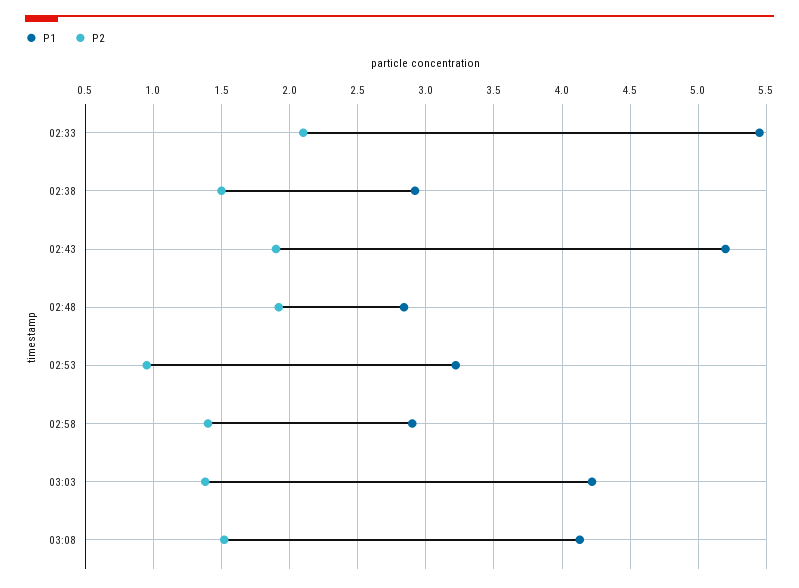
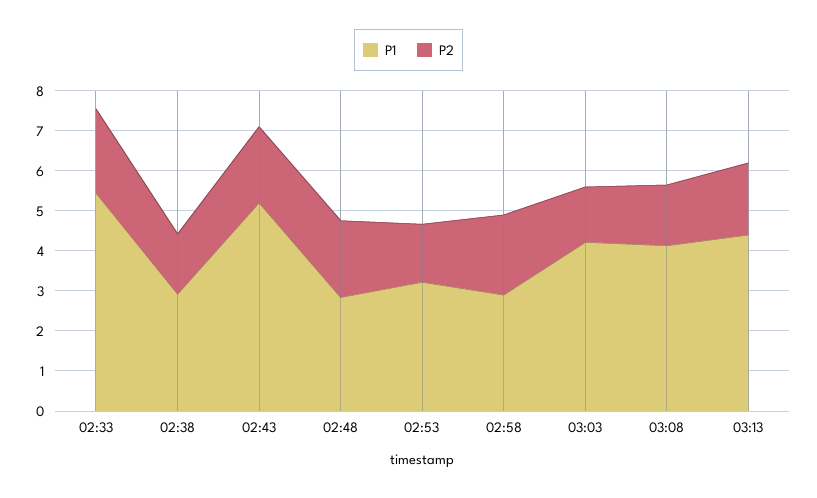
P2, 02:53: 0.95 -> 1.4
P2, 02:58: 1.4 -> 2
P1, 03:13: none -> 4.4
P2, 03:13: none -> 1.8

